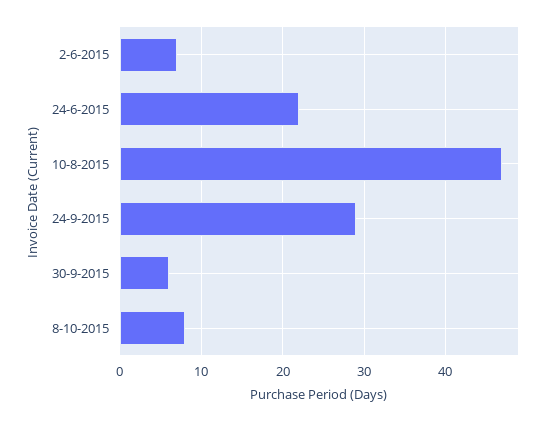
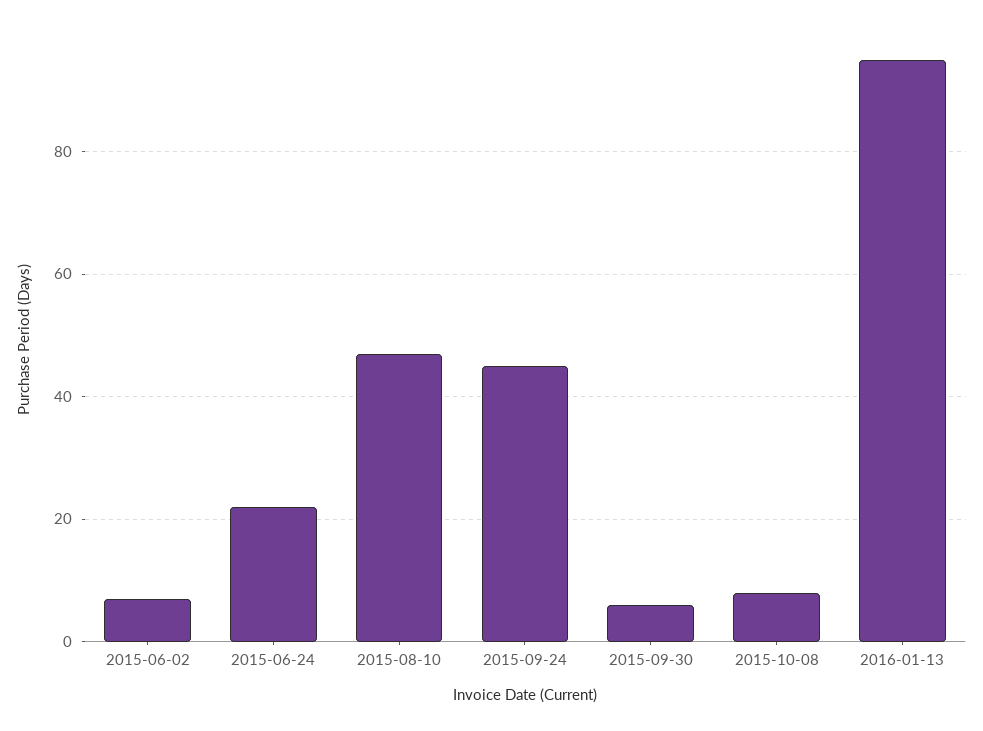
24-9-2015: 29 -> 45
2016-01-13: none -> 95

